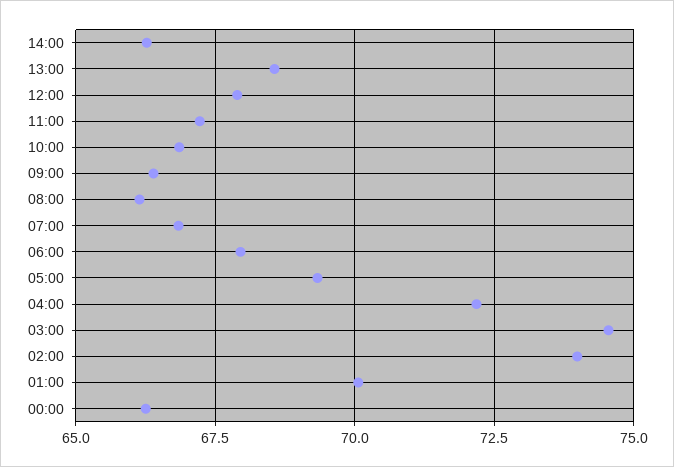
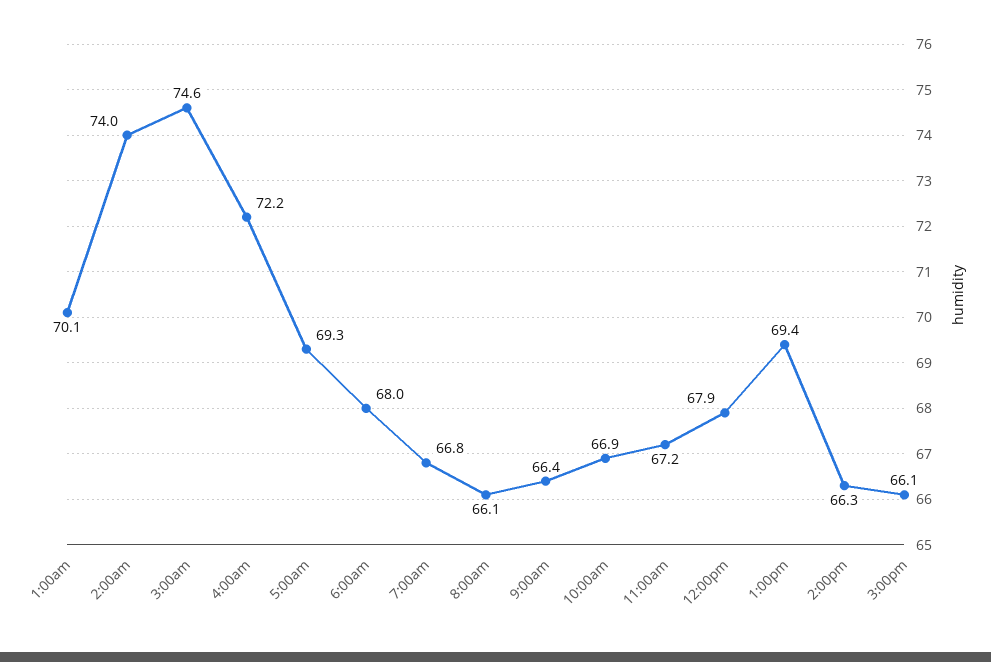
13:00: 68.5 -> 69.4
00:00: 66.25 -> none
3:00pm: none -> 66.1

